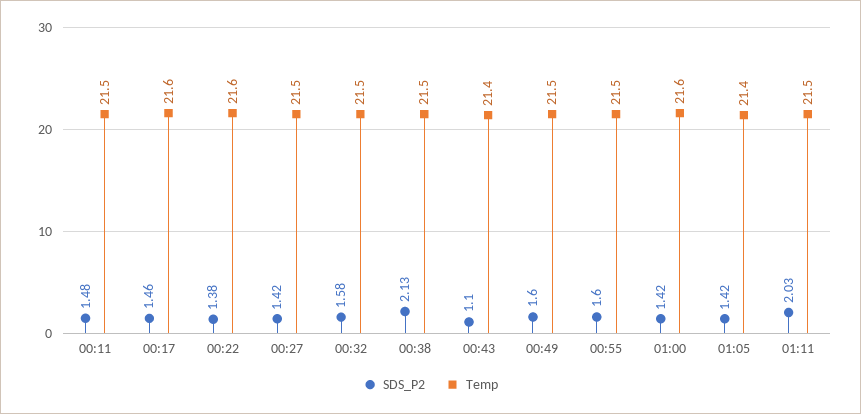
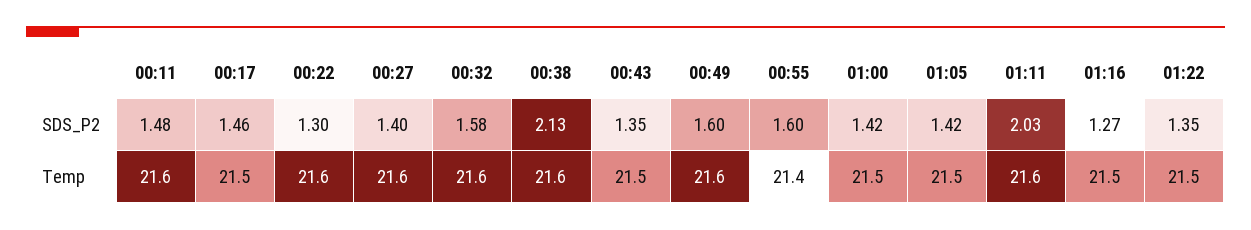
Temp, 00:11: 21.5 -> 21.6
Temp, 00:17: 21.6 -> 21.5
SDS_P2, 00:22: 1.38 -> 1.3
SDS_P2, 00:27: 1.42 -> 1.4
Temp, 00:27: 21.5 -> 21.6
Temp, 00:32: 21.5 -> 21.6
Temp, 00:38: 21.5 -> 21.6
SDS_P2, 00:43: 1.1 -> 1.35
Temp, 00:43: 21.4 -> 21.5
Temp, 00:49: 21.5 -> 21.6
Temp, 00:55: 21.5 -> 21.4
Temp, 01:00: 21.6 -> 21.5
Temp, 01:05: 21.4 -> 21.5
Temp, 01:11: 21.5 -> 21.6
SDS_P2, 01:16: none -> 1.27
SDS_P2, 01:22: none -> 1.35
Temp, 01:16: none -> 21.5
Temp, 01:22: none -> 21.5

